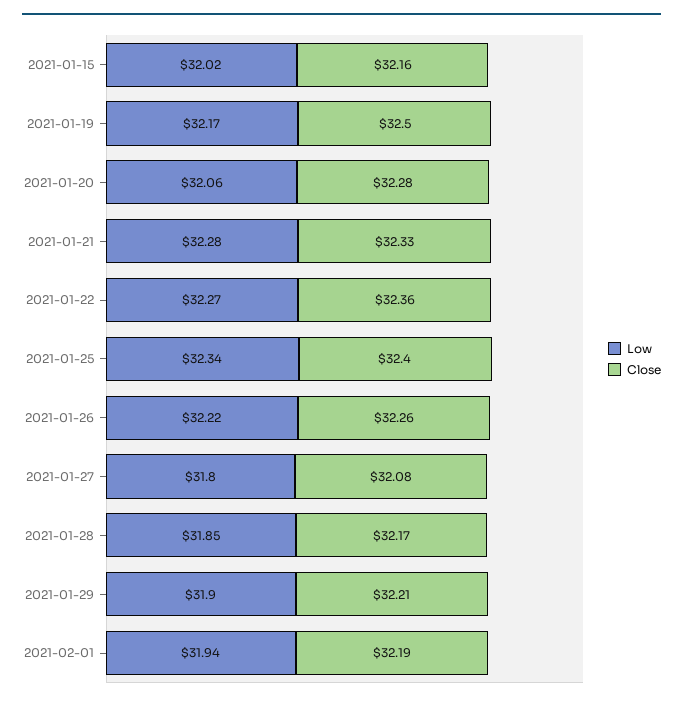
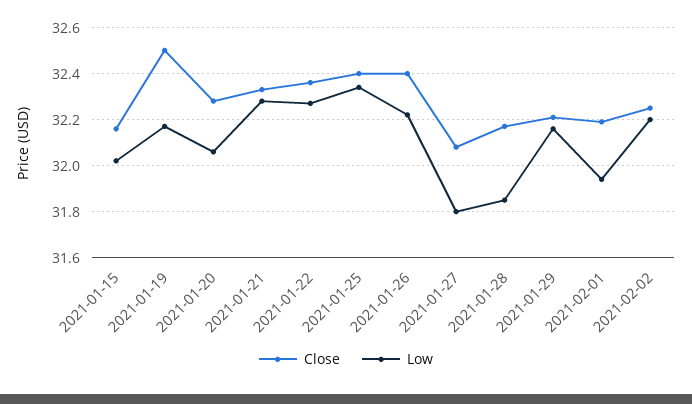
Close, 2021-01-26: 32.26 -> 32.4
Low, 2021-01-29: 31.9 -> 32.15
Close, 2021-02-02: none -> 32.25
Low, 2021-02-02: none -> 32.2

